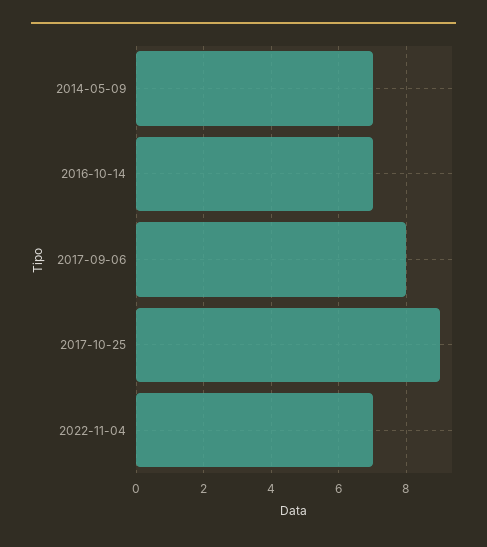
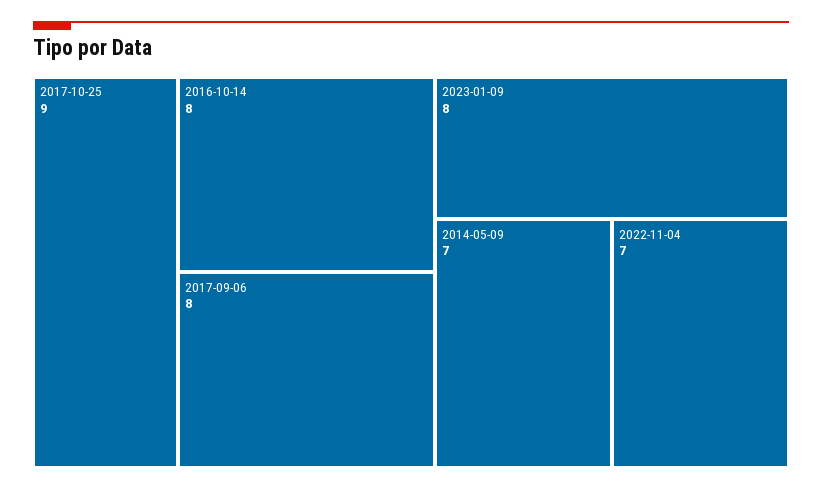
2016-10-14: 7 -> 8
2023-01-09: none -> 8

